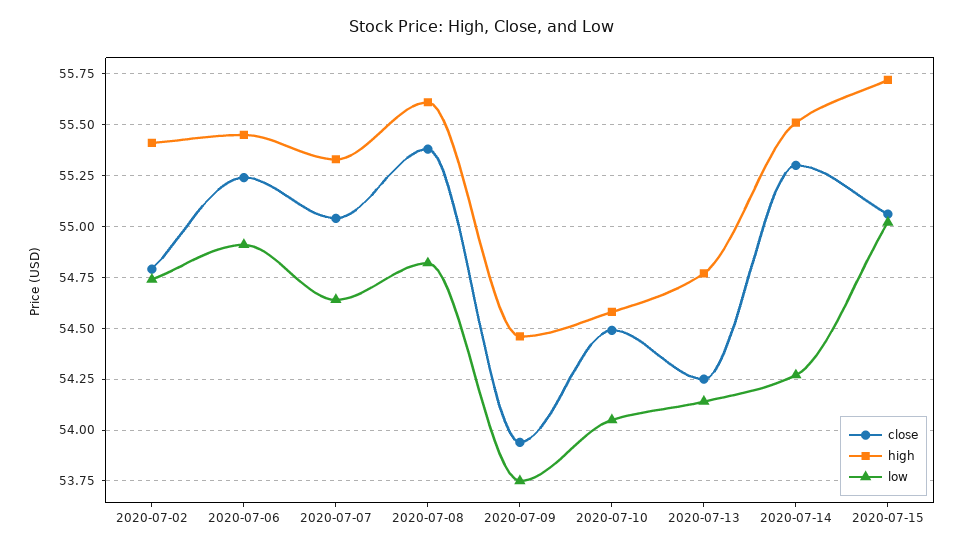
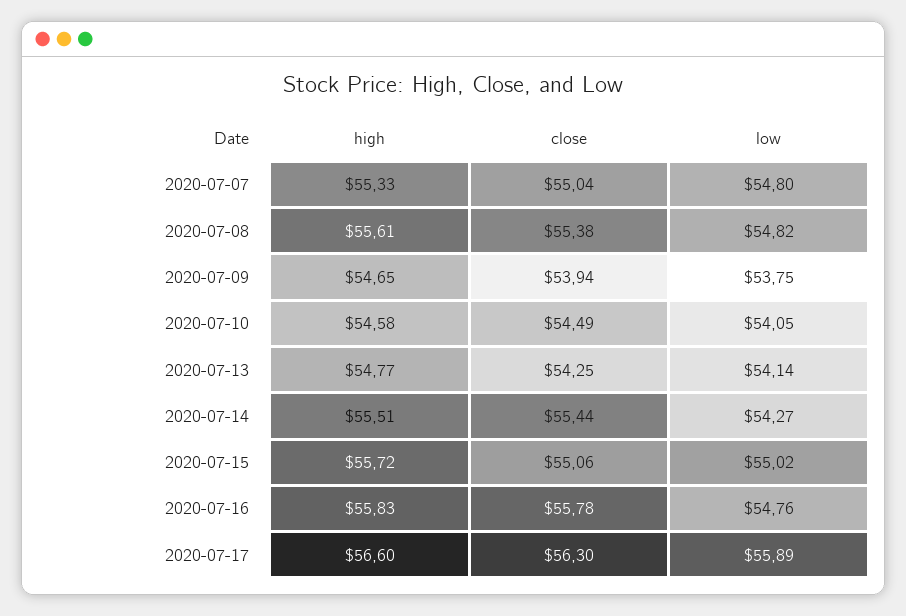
close, 2020-07-02: 54.8 -> none
high, 2020-07-02: 55.4 -> none
low, 2020-07-02: 54.75 -> none
close, 2020-07-06: 55.25 -> none
high, 2020-07-06: 55.45 -> none
low, 2020-07-06: 54.9 -> none
low, 2020-07-07: 54.65 -> 54.8
high, 2020-07-09: 54.45 -> 54.65
close, 2020-07-14: 55.3 -> 55.44
high, 2020-07-16: none -> 55.83
close, 2020-07-16: none -> 55.78
low, 2020-07-16: none -> 54.76
high, 2020-07-17: none -> 56.6
close, 2020-07-17: none -> 56.3
low, 2020-07-17: none -> 55.89

